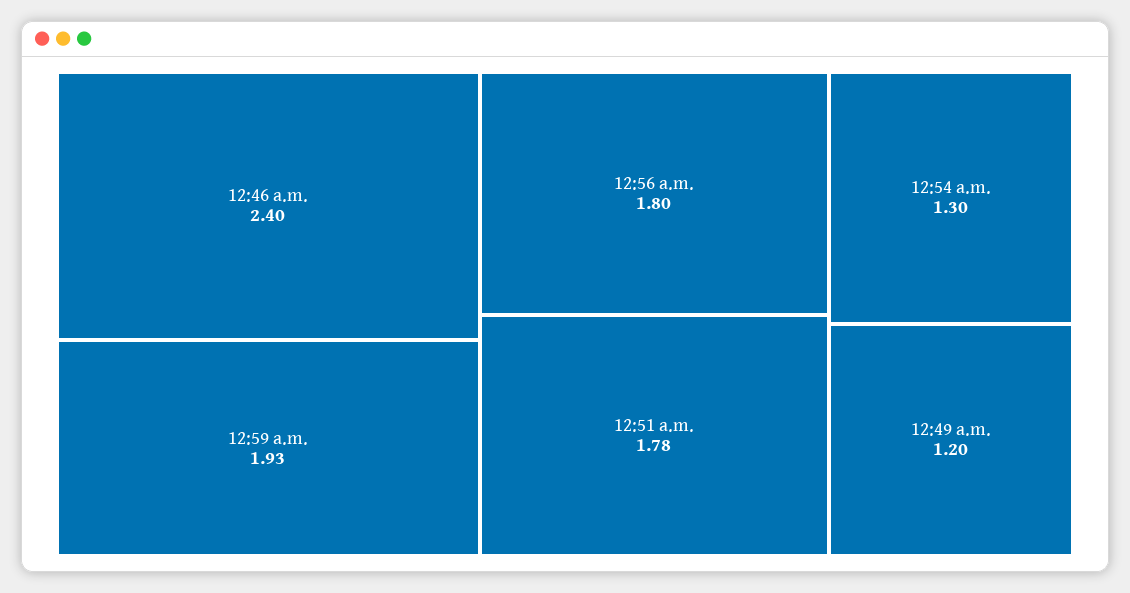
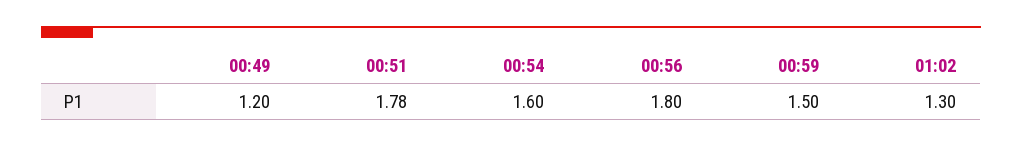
12:46 a.m.: 2.4 -> none
12:59 a.m.: 1.93 -> 1.5
12:54 a.m.: 1.3 -> 1.6
01:02: none -> 1.3

